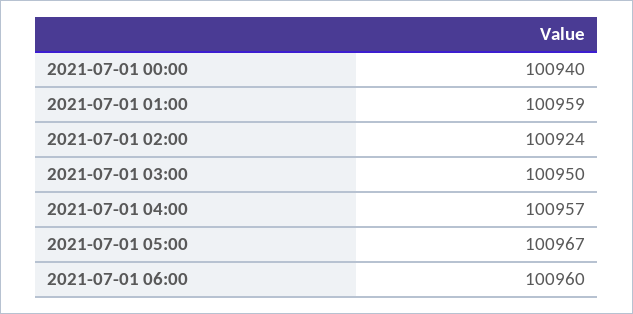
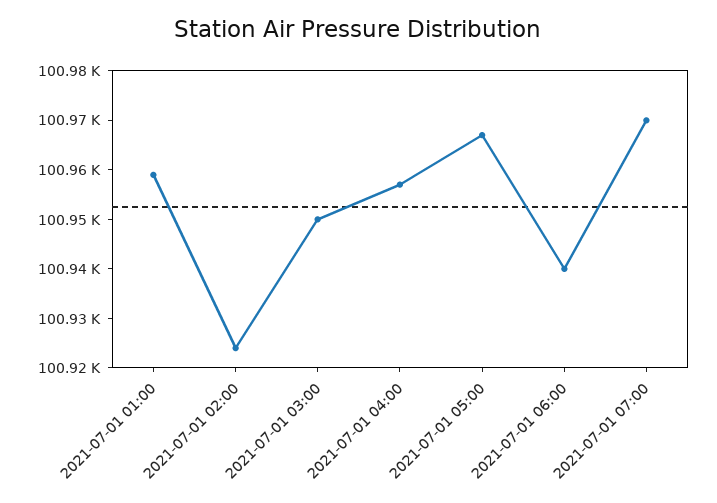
2021-07-01 00:00: 100940 -> none
2021-07-01 06:00: 100960 -> 100940
2021-07-01 07:00: none -> 100970

